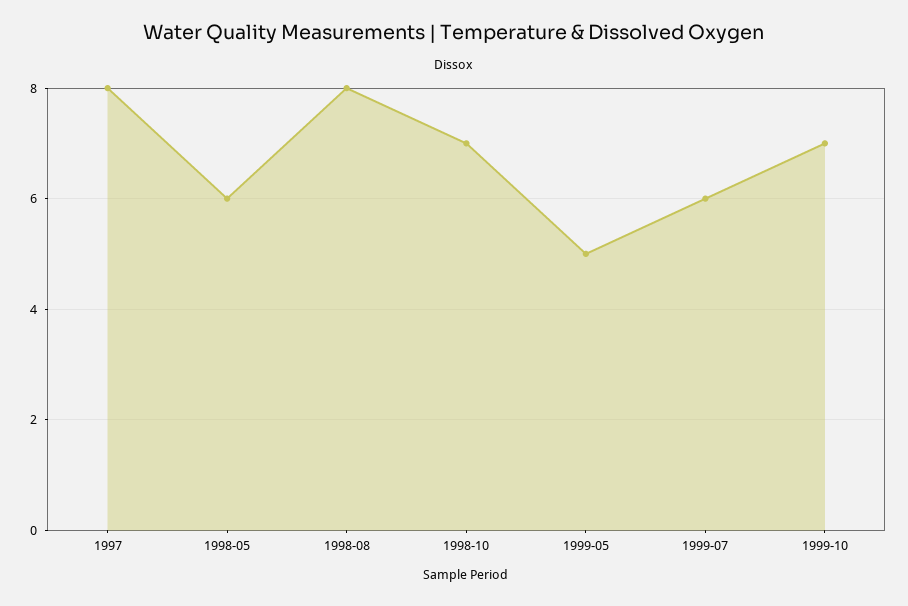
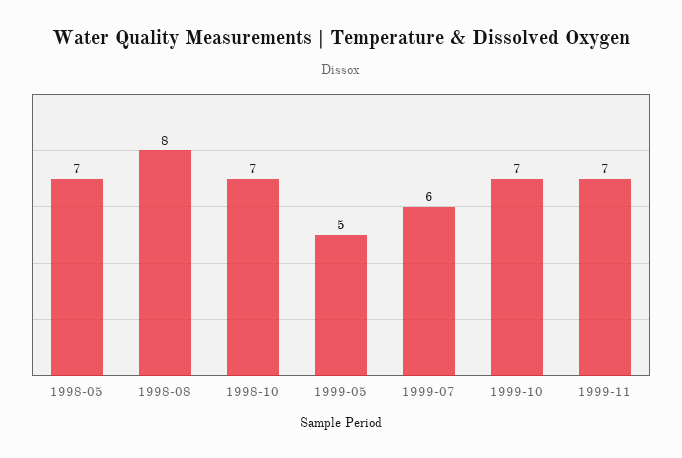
1997: 8 -> none
1998-05: 6 -> 7
1999-11: none -> 7

